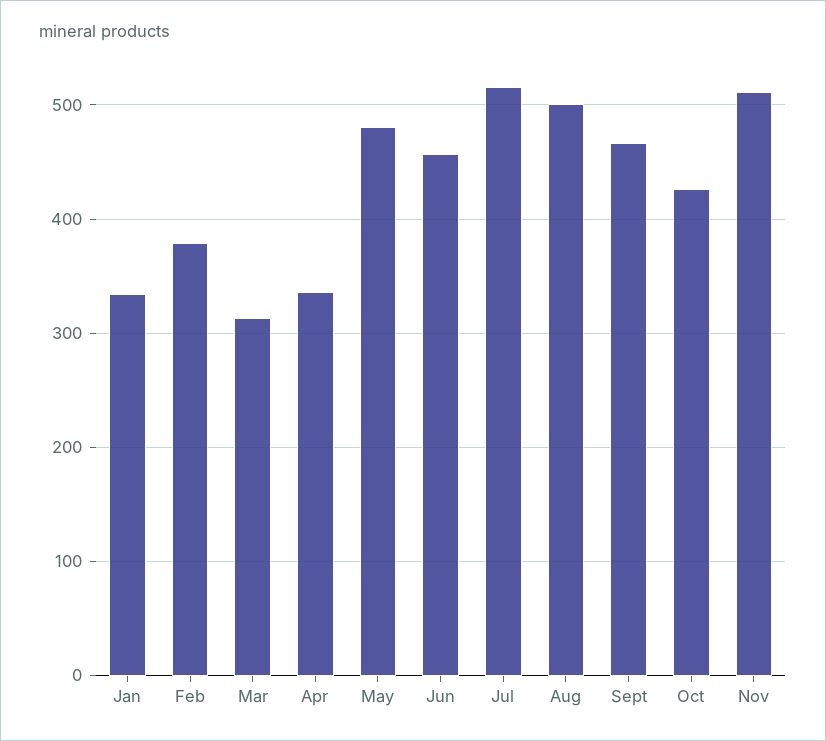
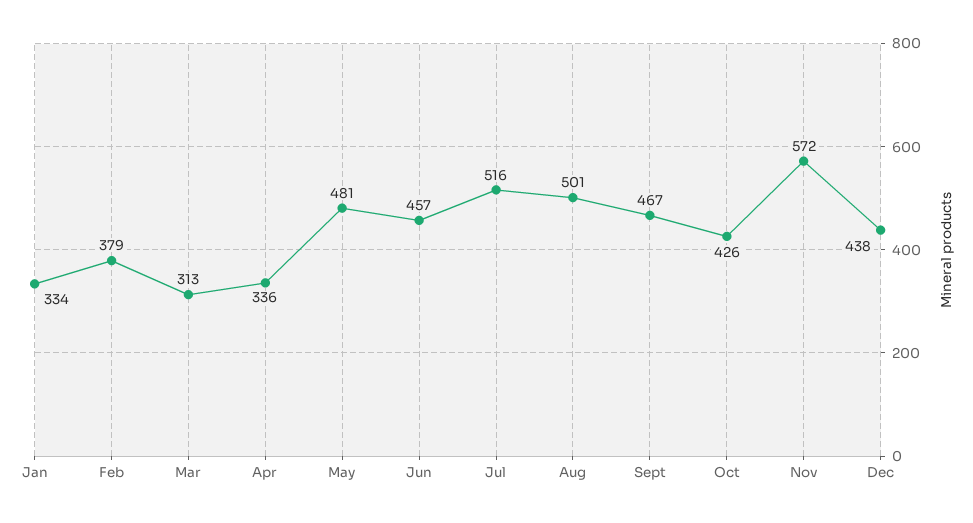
Nov: 510 -> 572
Dec: none -> 438

